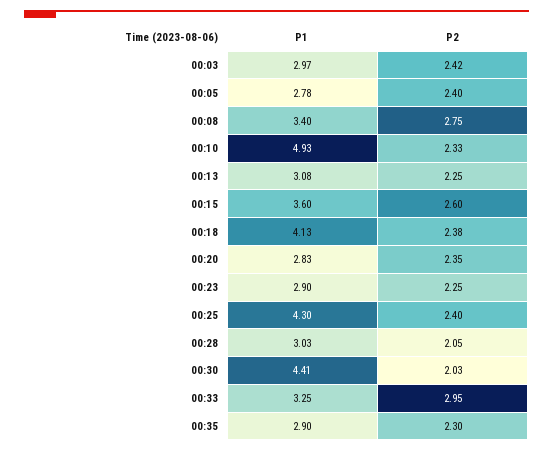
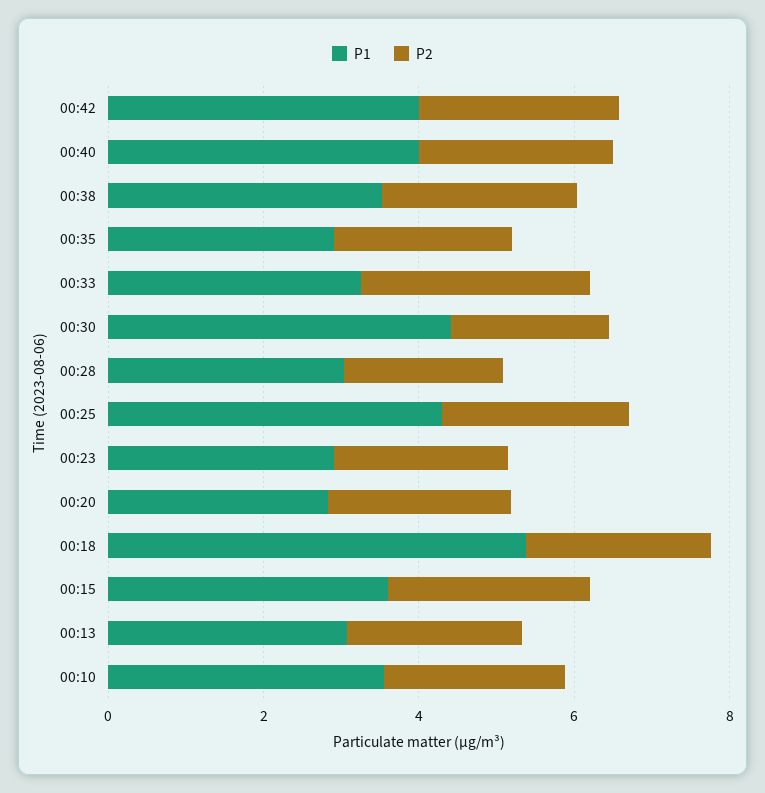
P1, 00:03: 2.97 -> none
P2, 00:03: 2.42 -> none
P1, 00:05: 2.78 -> none
P2, 00:05: 2.4 -> none
P1, 00:08: 3.4 -> none
P2, 00:08: 2.75 -> none
P1, 00:10: 4.93 -> 3.5
P1, 00:18: 4.13 -> 5.5
P1, 00:42: none -> 4
P2, 00:42: none -> 2.5
P1, 00:40: none -> 4
P2, 00:40: none -> 2.5
P1, 00:38: none -> 3.5
P2, 00:38: none -> 2.5

